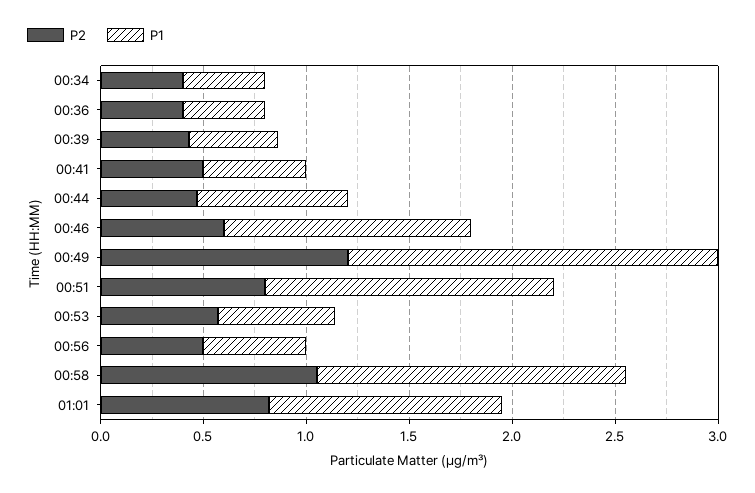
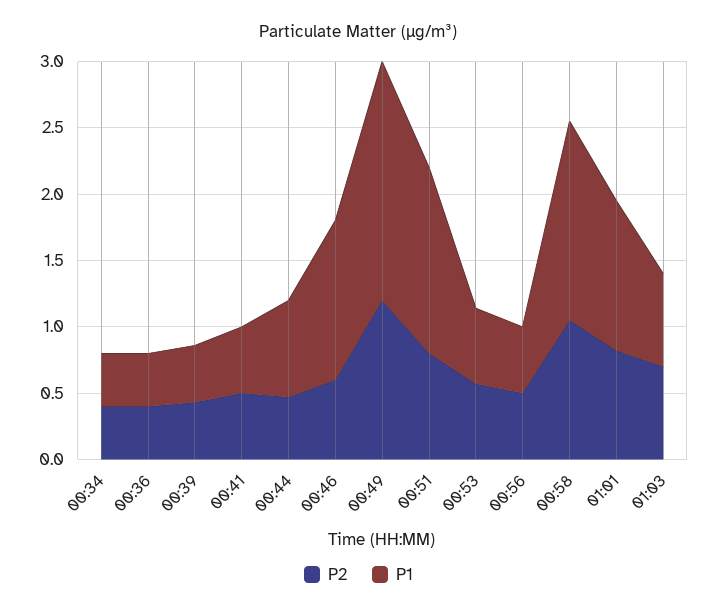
P2, 01:03: none -> 0.7
P1, 01:03: none -> 0.7

